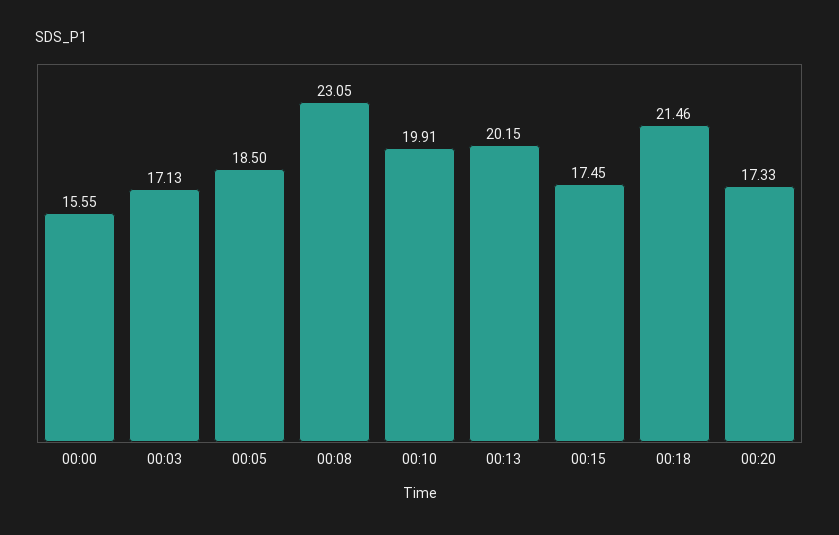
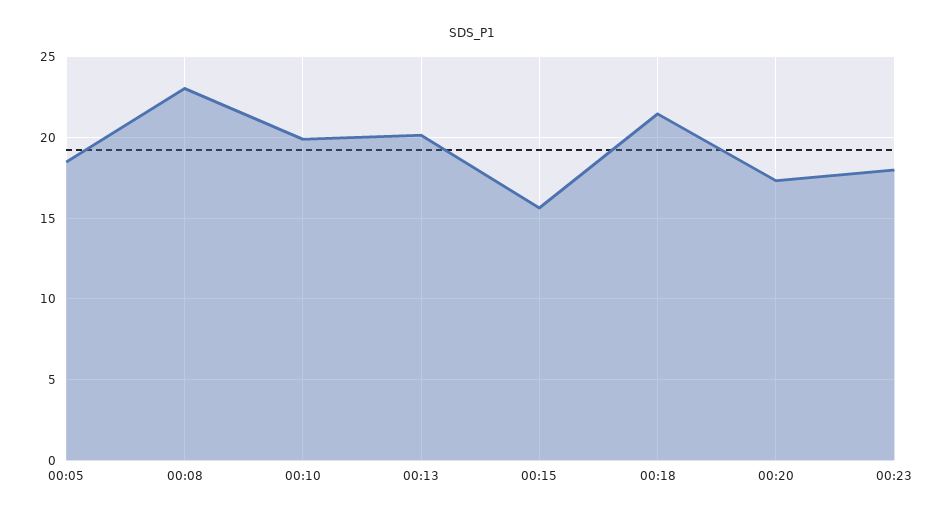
00:00: 15.55 -> none
00:03: 17.13 -> none
00:15: 17.45 -> 15.5
00:23: none -> 18

